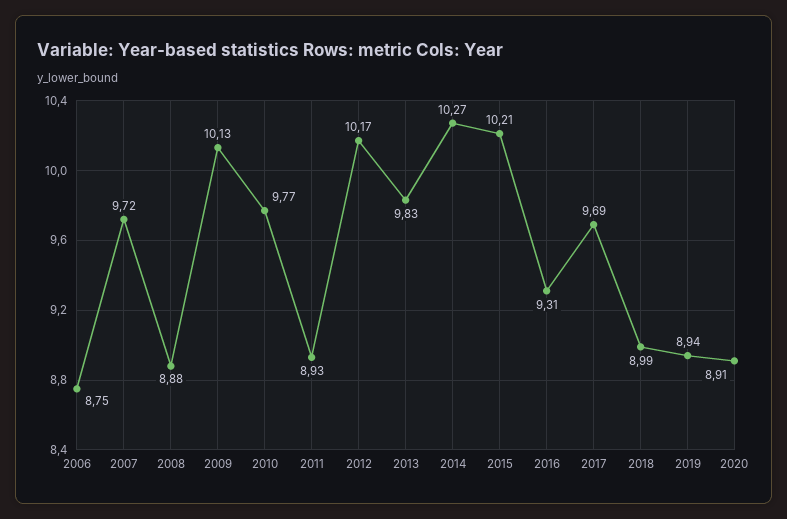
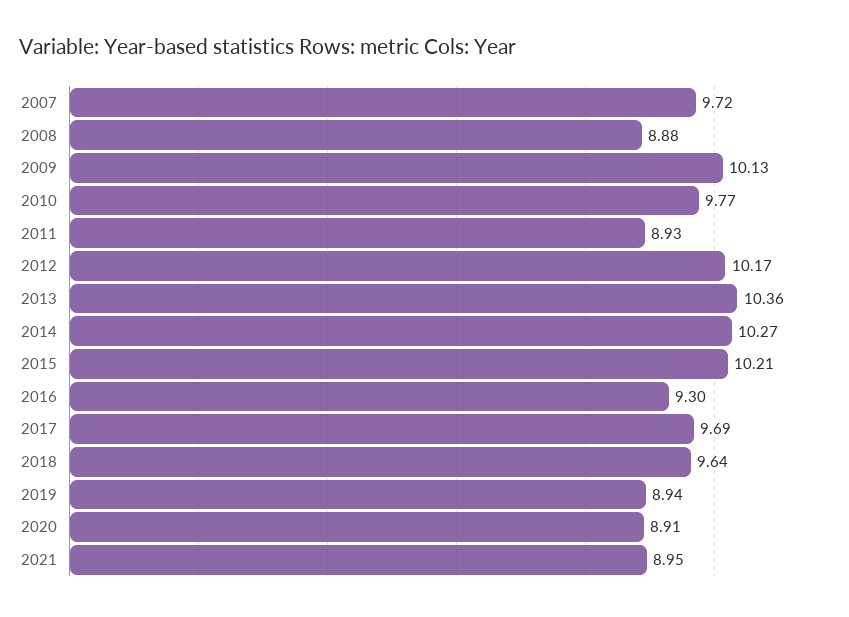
2006: 8.75 -> none
2013: 9.83 -> 10.36
2016: 9.31 -> 9.3
2018: 8.99 -> 9.64
2021: none -> 8.95

